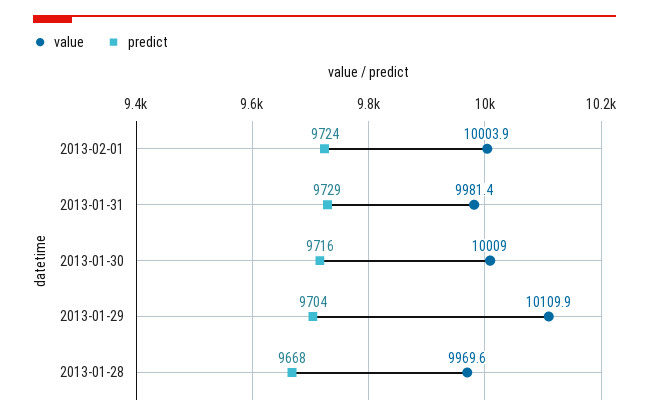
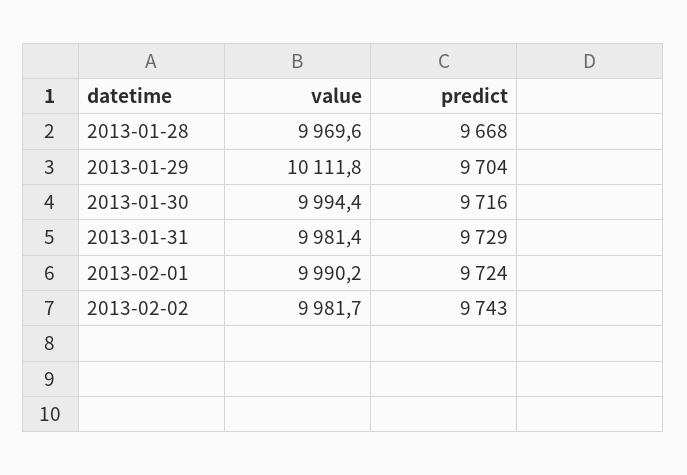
value, 2013-02-01: 10003.9 -> 9990.2
value, 2013-01-30: 10009 -> 9994.4
value, 2013-01-29: 10109.9 -> 10111.8
value, 2013-02-02: none -> 9981.7
predict, 2013-02-02: none -> 9743

